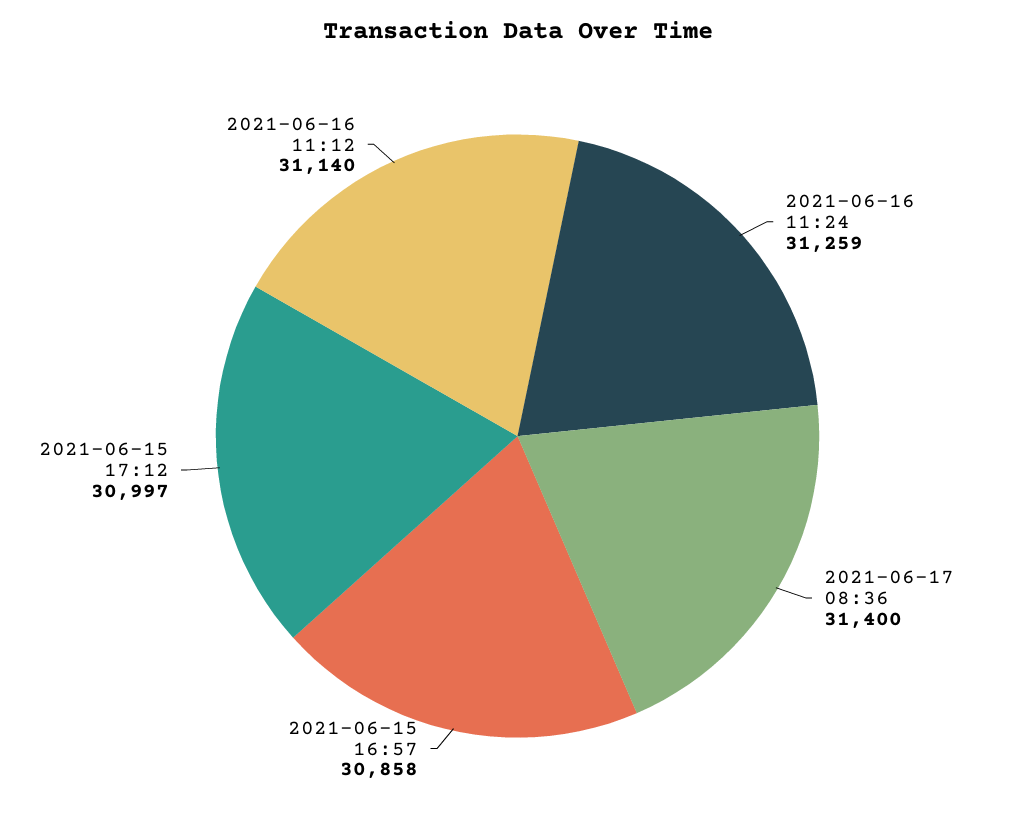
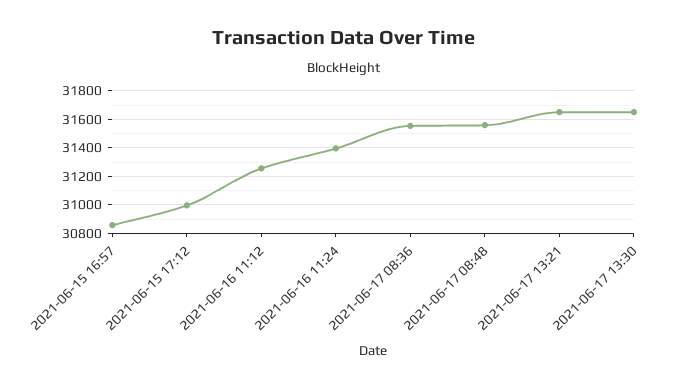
2021-06-16 11:24: 31259 -> 31400
2021-06-17 08:36: 31400 -> 31550
2021-06-16 11:12: 31140 -> 31250
2021-06-17 08:48: none -> 31550
2021-06-17 13:21: none -> 31650
2021-06-17 13:30: none -> 31650

